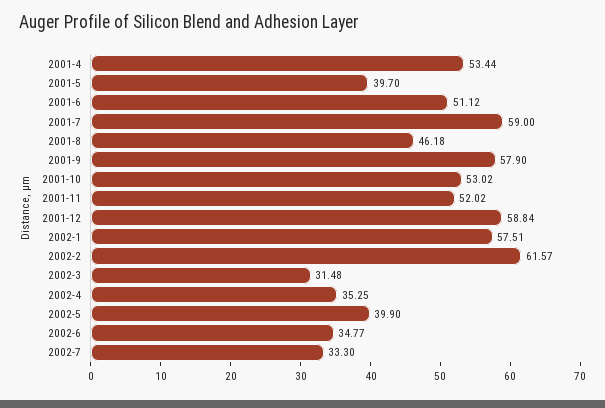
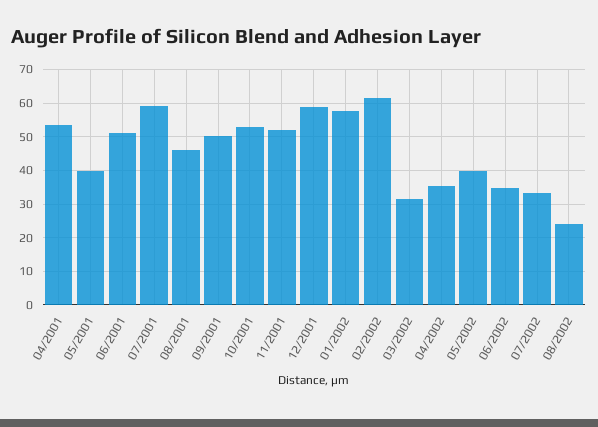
2001-9: 57.9 -> 50
08/2002: none -> 24

